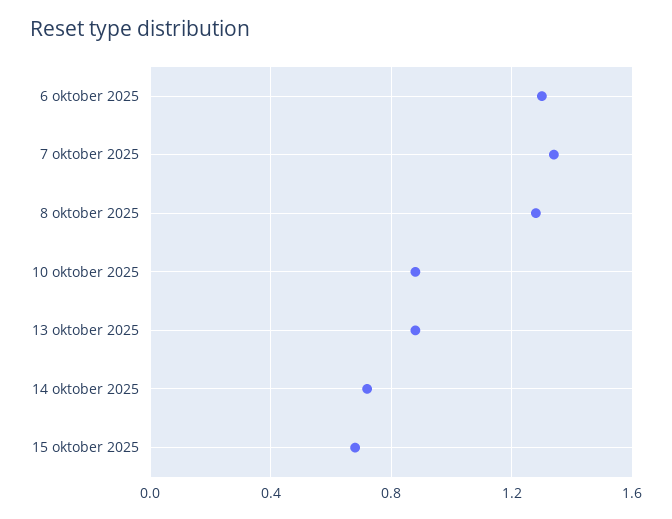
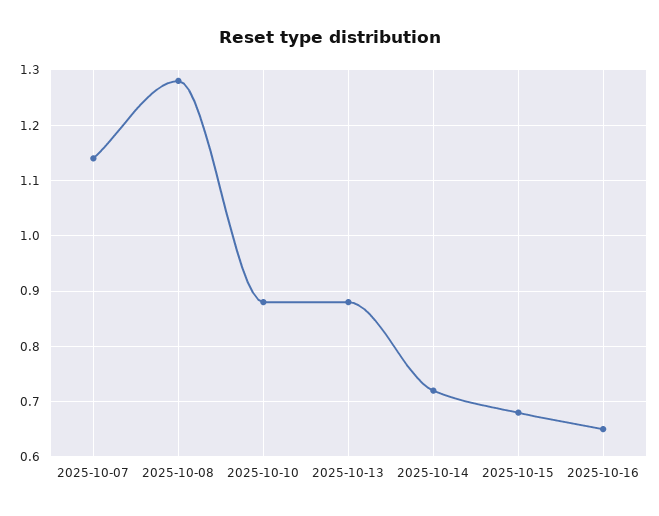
6 oktober 2025: 1.3 -> none
7 oktober 2025: 1.35 -> 1.15
2025-10-16: none -> 0.65

